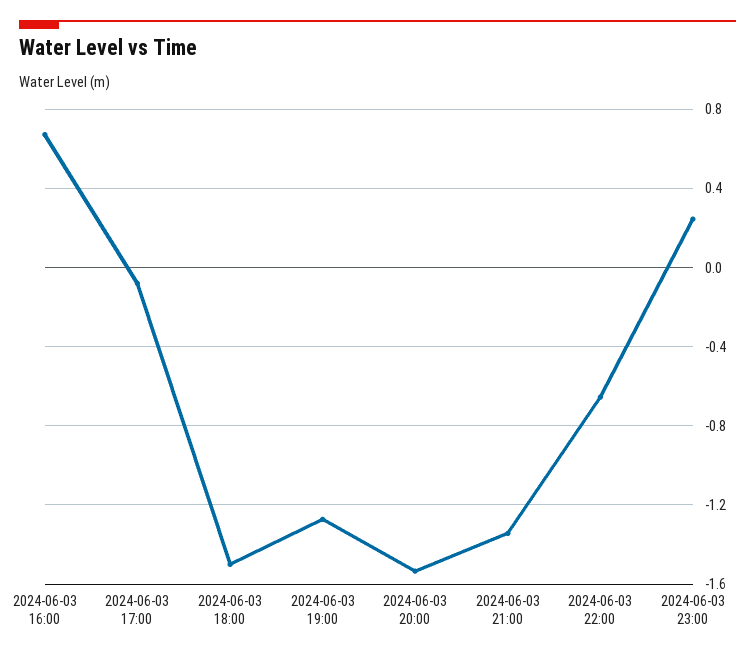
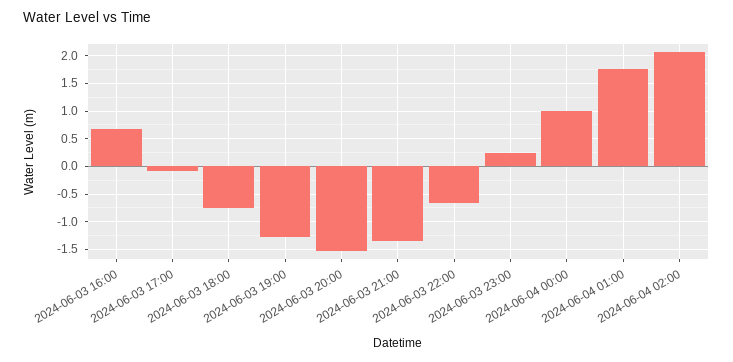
2024-06-03 18:00: -1.5 -> -0.75
2024-06-04 00:00: none -> 1
2024-06-04 01:00: none -> 1.75
2024-06-04 02:00: none -> 2

